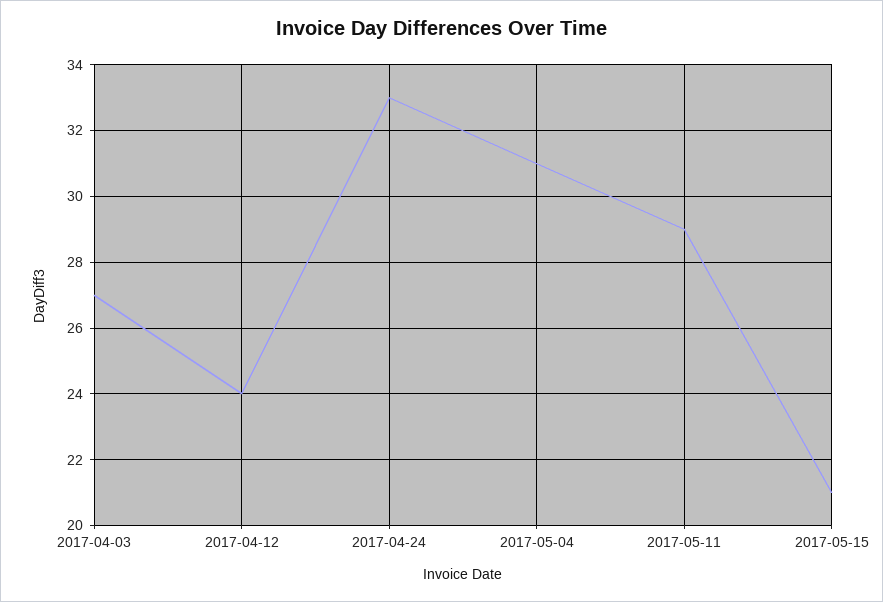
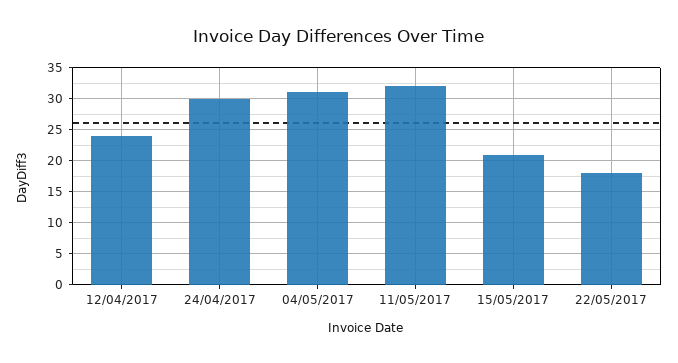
2017-04-03: 27 -> none
2017-04-24: 33 -> 30
2017-05-11: 29 -> 32
22/05/2017: none -> 18

